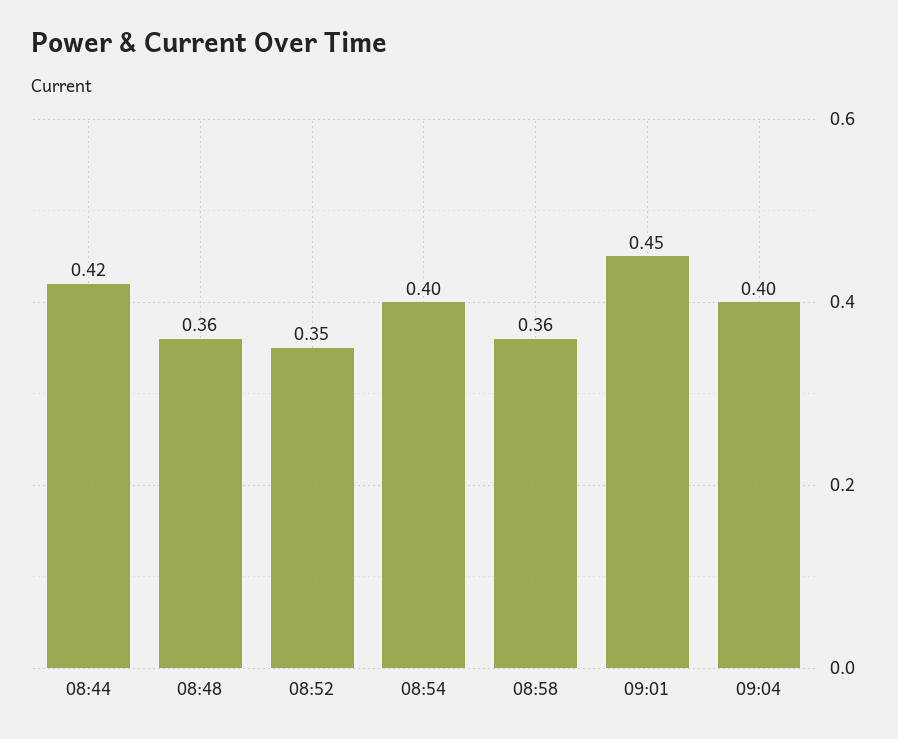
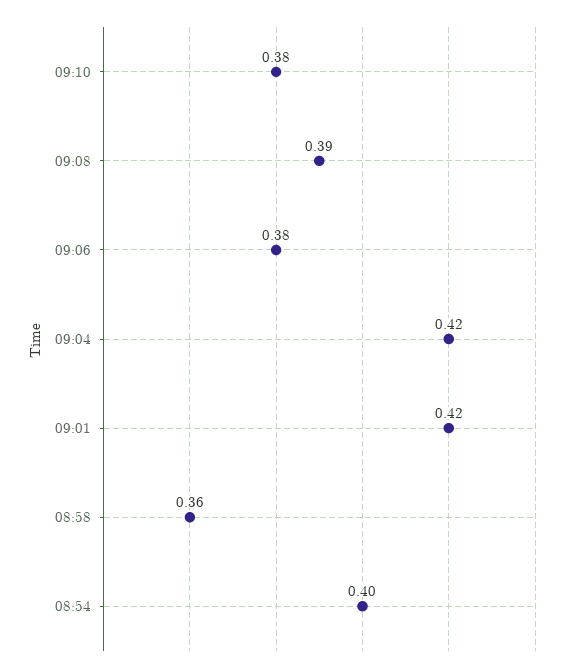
08:44: 0.42 -> none
08:48: 0.36 -> none
08:52: 0.35 -> none
09:01: 0.45 -> 0.42
09:04: 0.4 -> 0.42
09:10: none -> 0.38
09:08: none -> 0.39
09:06: none -> 0.38

